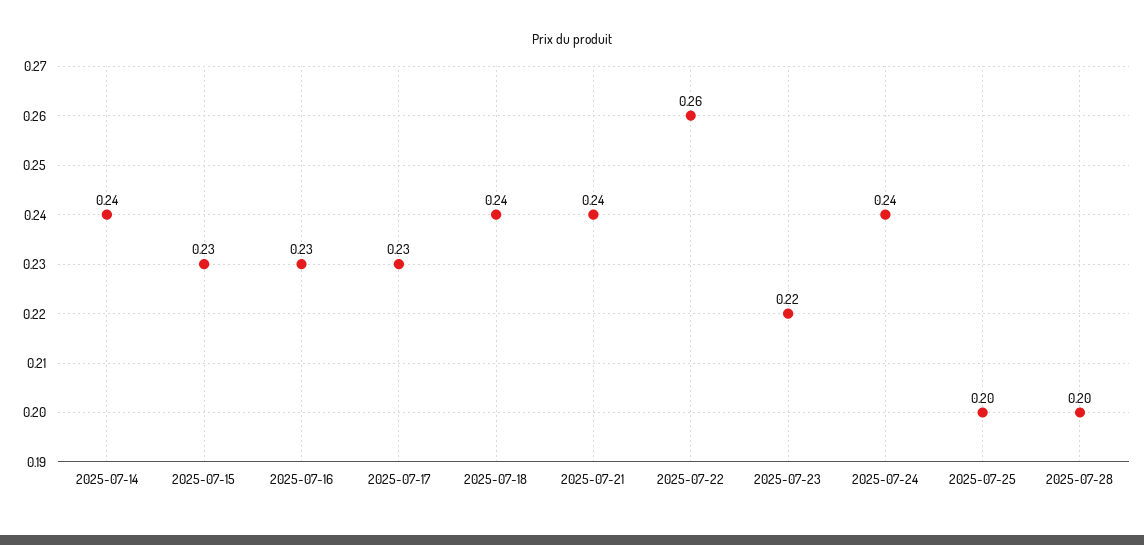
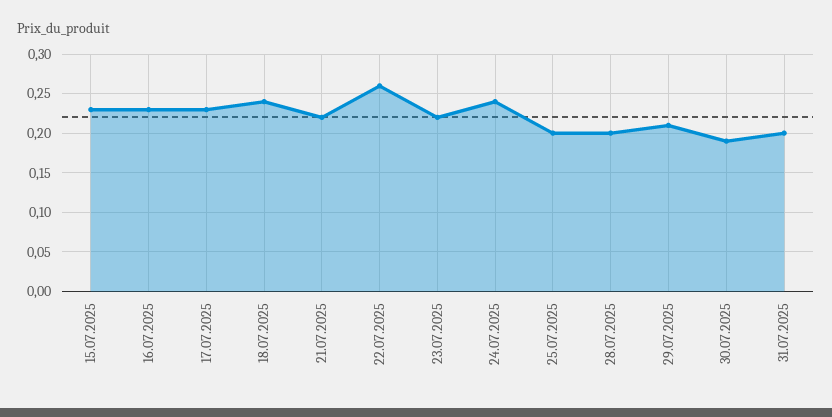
2025-07-14: 0.24 -> none
2025-07-21: 0.24 -> 0.22
29.07.2025: none -> 0.21
30.07.2025: none -> 0.19
31.07.2025: none -> 0.2

